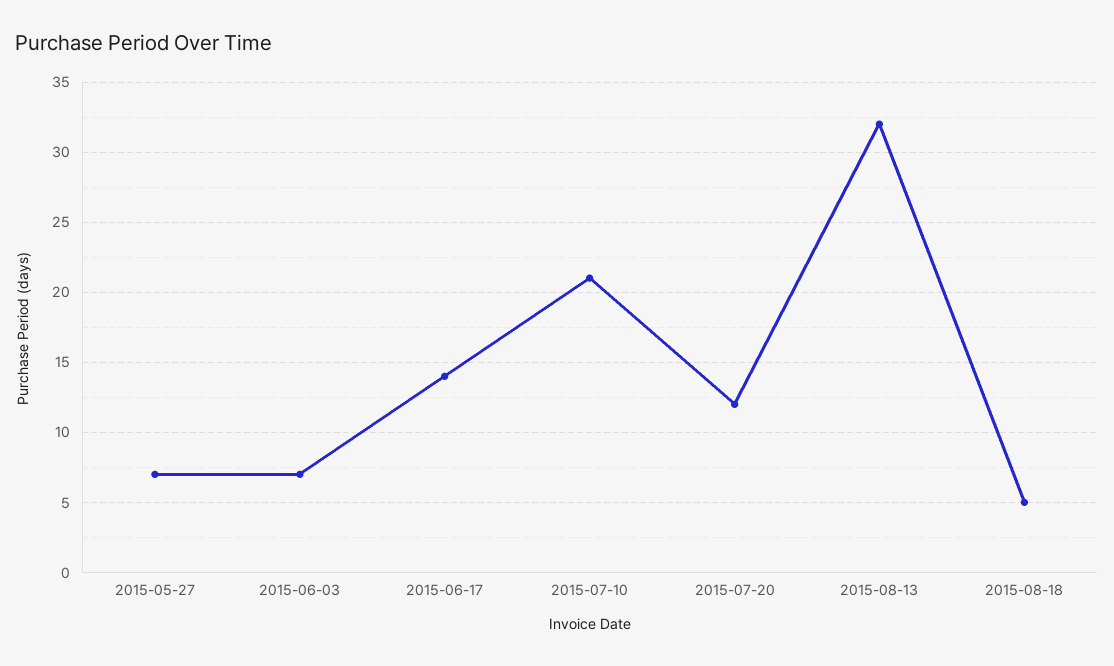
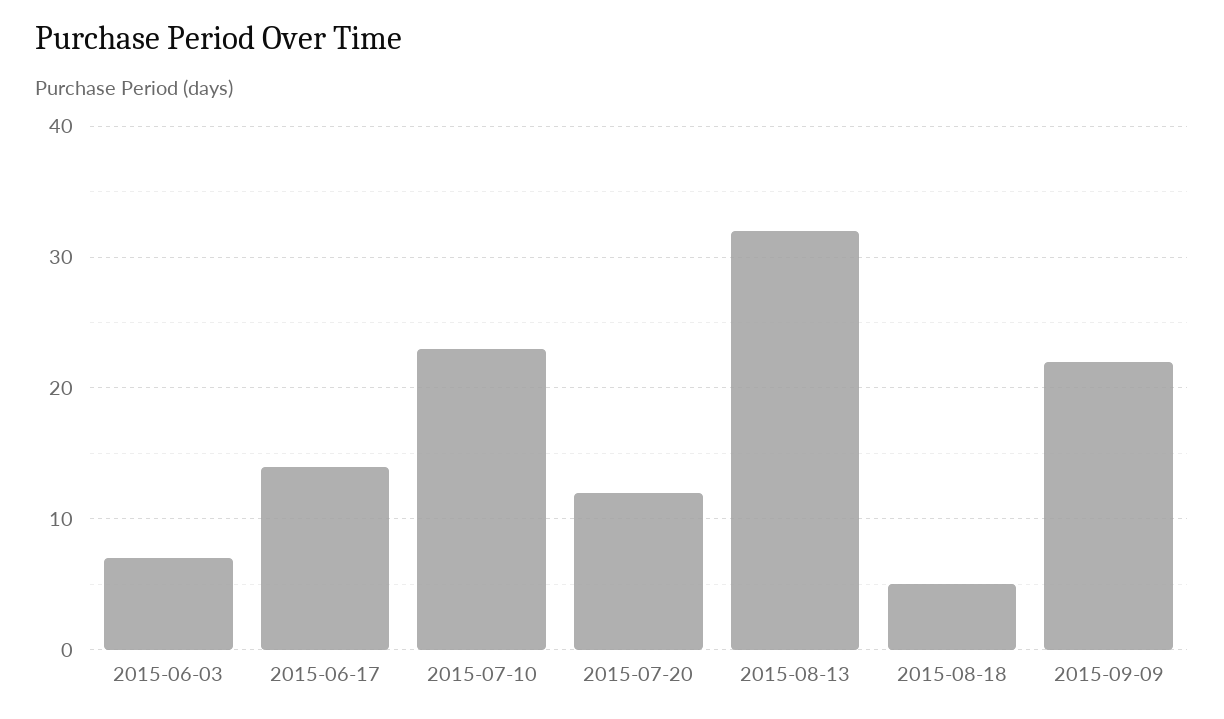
2015-05-27: 7 -> none
2015-07-10: 21 -> 23
2015-09-09: none -> 22

